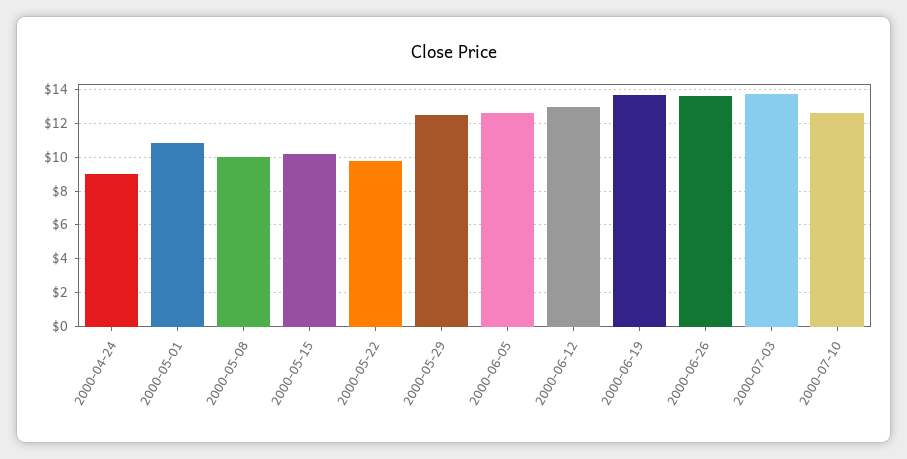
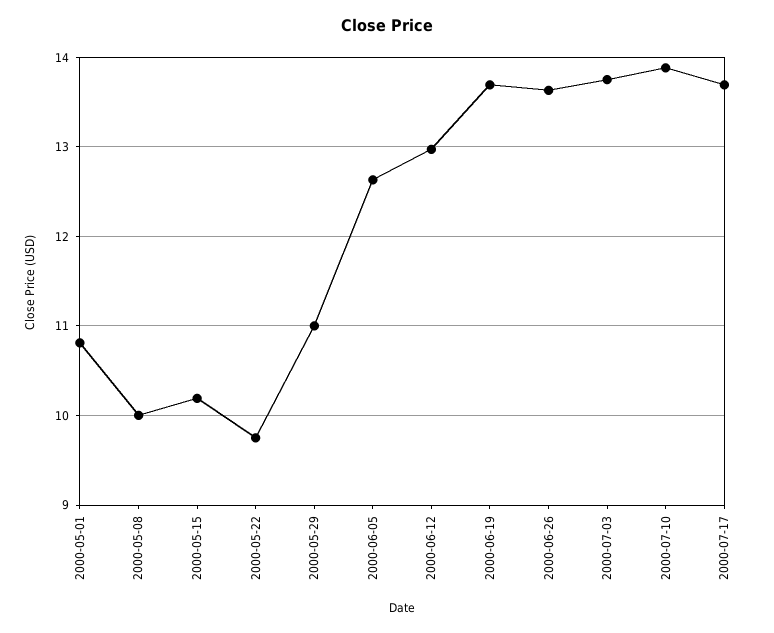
2000-04-24: 9 -> none
2000-05-29: 12.5 -> 11
2000-07-10: 12.5 -> 13.9
2000-07-17: none -> 13.7

